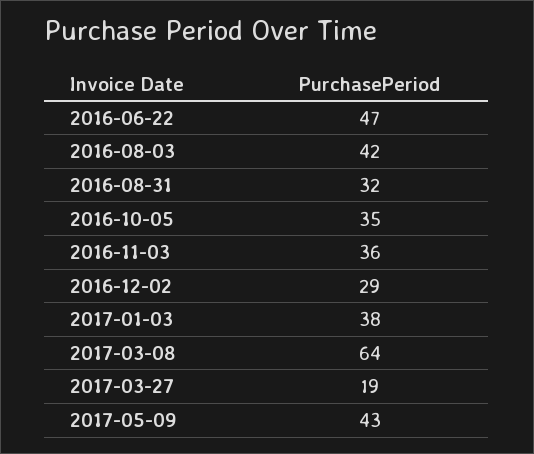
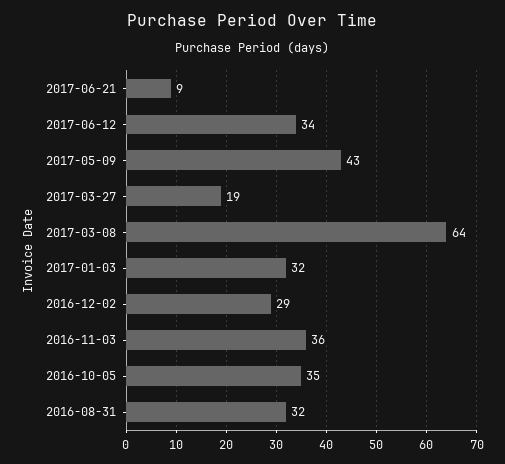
2016-06-22: 47 -> none
2016-08-03: 42 -> none
2017-01-03: 38 -> 32
2017-06-21: none -> 9
2017-06-12: none -> 34

